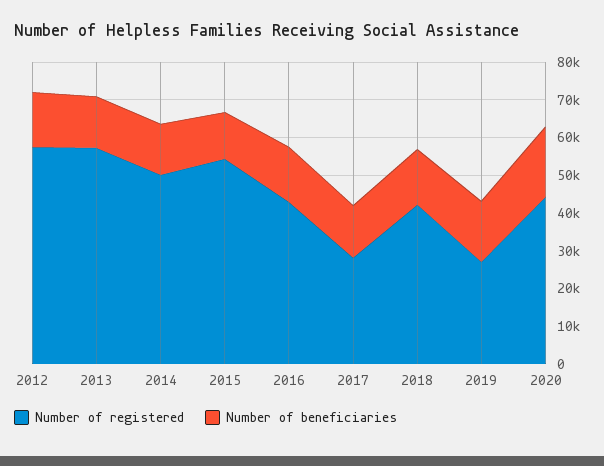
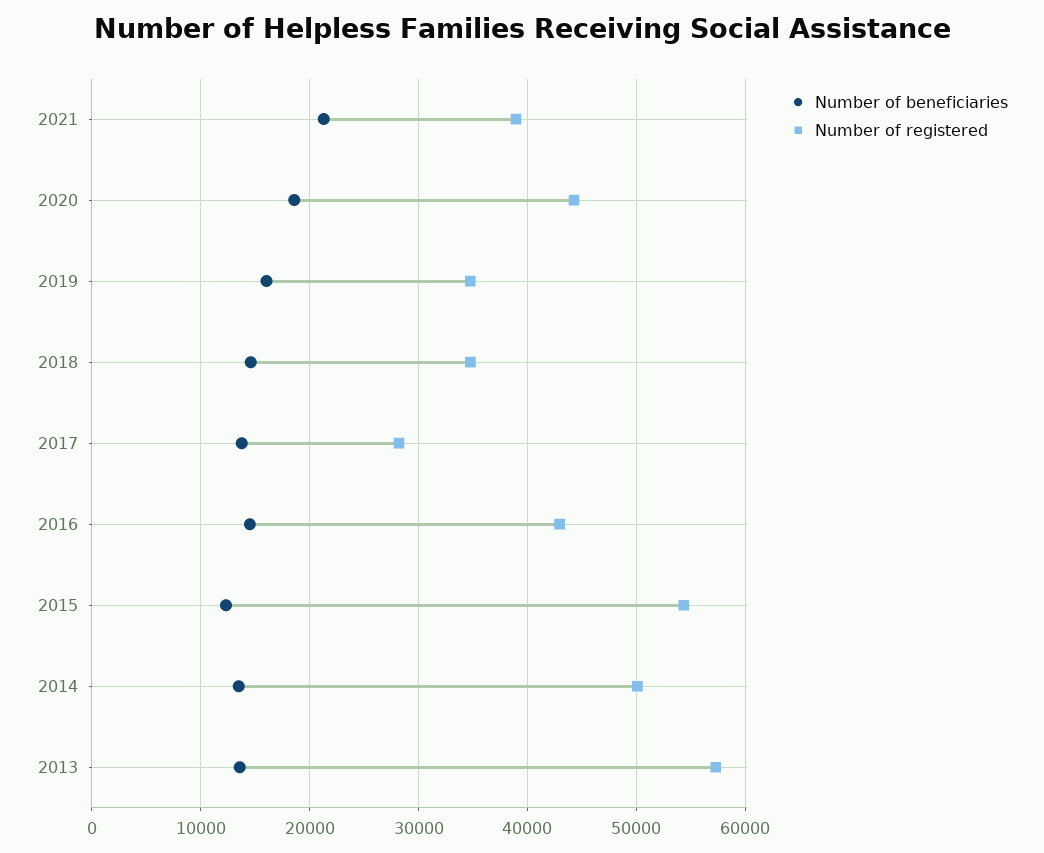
Number of registered, 2012: 57500 -> none
Number of beneficiaries, 2012: 15000 -> none
Number of registered, 2018: 42500 -> 35000
Number of registered, 2019: 27500 -> 35000
Number of beneficiaries, 2021: none -> 21000
Number of registered, 2021: none -> 39000

